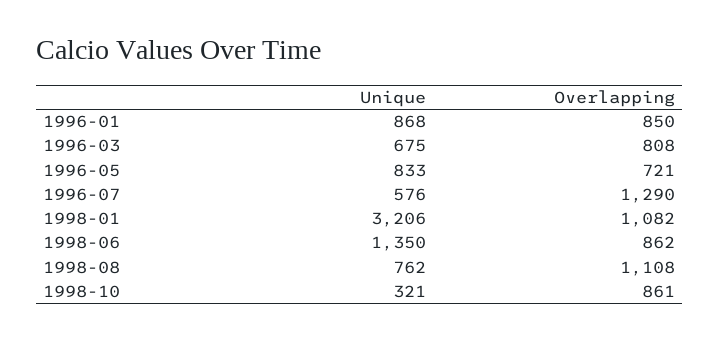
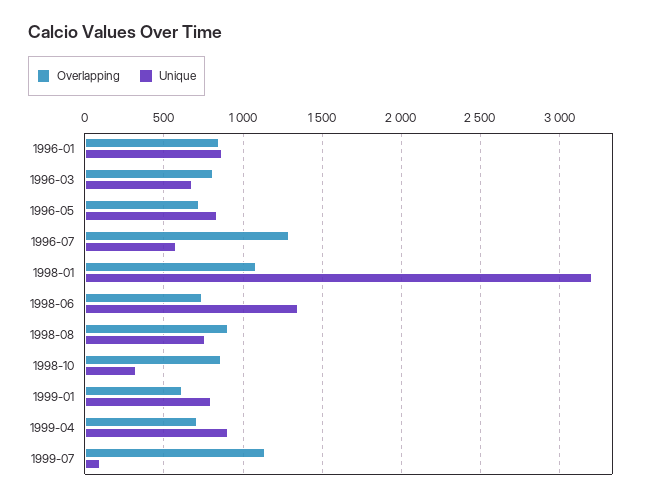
Overlapping, 1998-06: 862 -> 750
Overlapping, 1998-08: 1108 -> 900
Overlapping, 1999-01: none -> 600
Unique, 1999-01: none -> 800
Overlapping, 1999-04: none -> 700
Unique, 1999-04: none -> 900
Overlapping, 1999-07: none -> 1150
Unique, 1999-07: none -> 100

